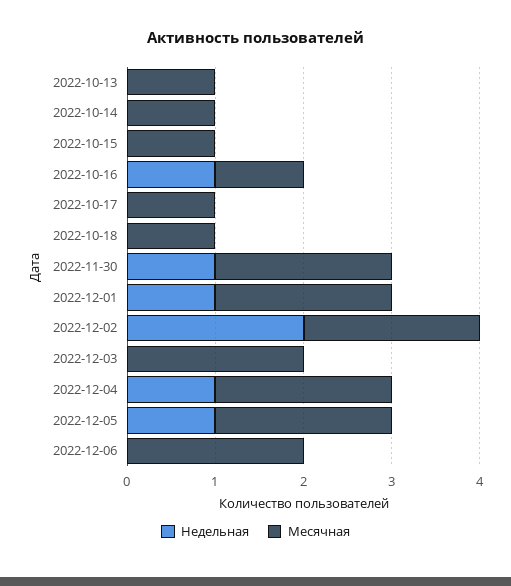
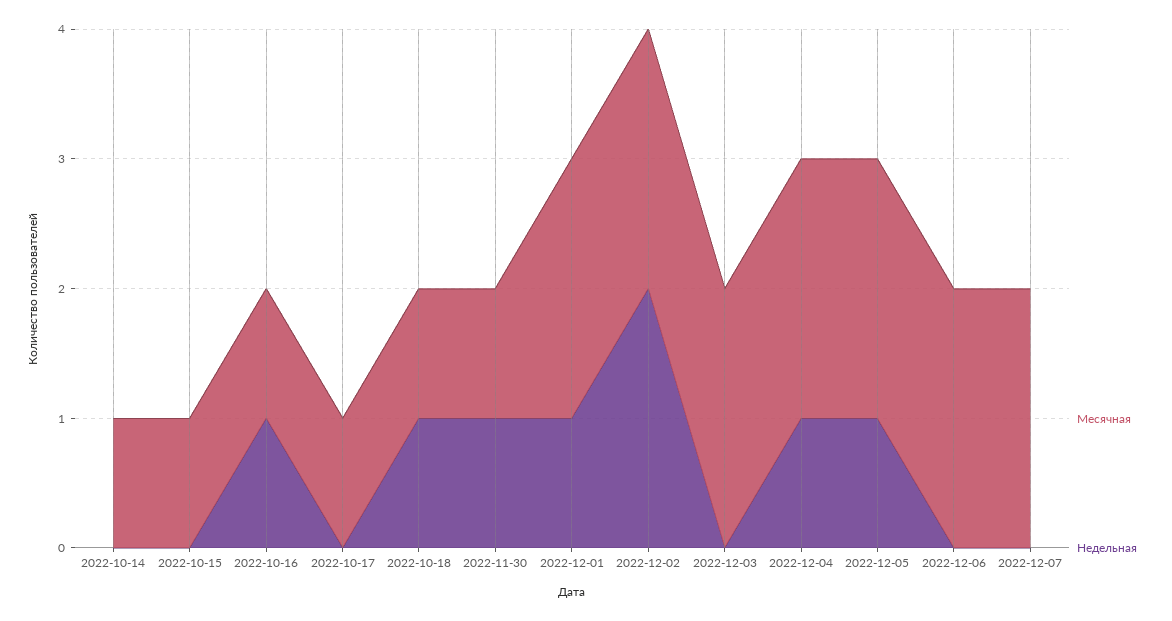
Недельная, 2022-10-13: 0 -> none
Месячная, 2022-10-13: 1 -> none
Недельная, 2022-10-18: 0 -> 1
Месячная, 2022-11-30: 2 -> 1
Месячная, 2022-12-07: none -> 2
Недельная, 2022-12-07: none -> 0

